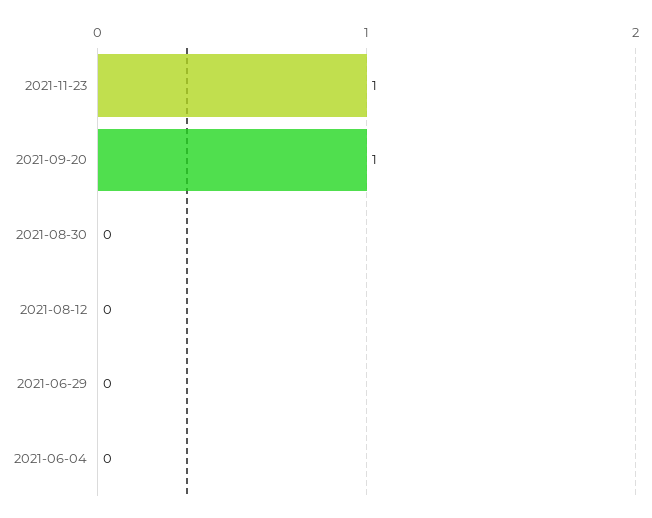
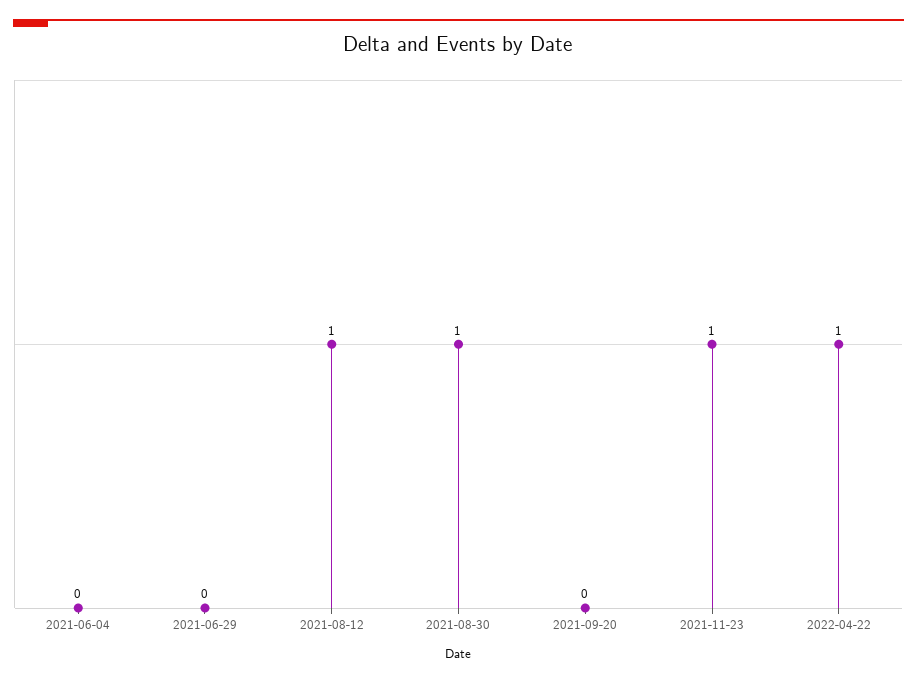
2021-09-20: 1 -> 0
2021-08-30: 0 -> 1
2021-08-12: 0 -> 1
2022-04-22: none -> 1

